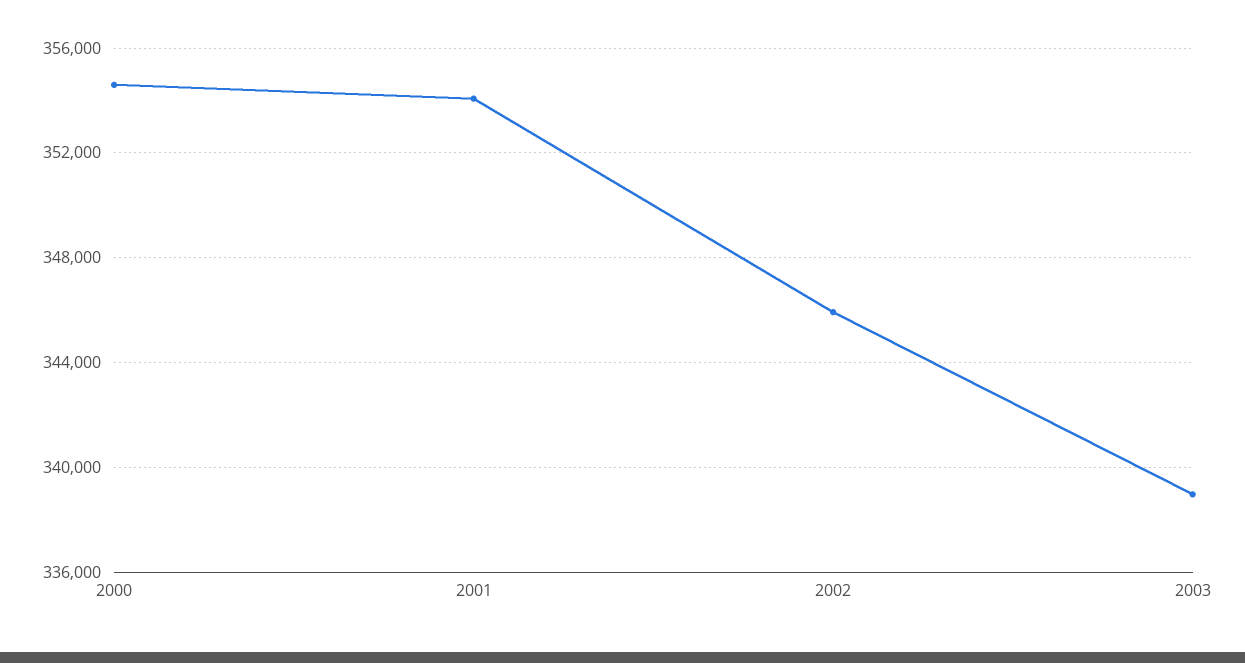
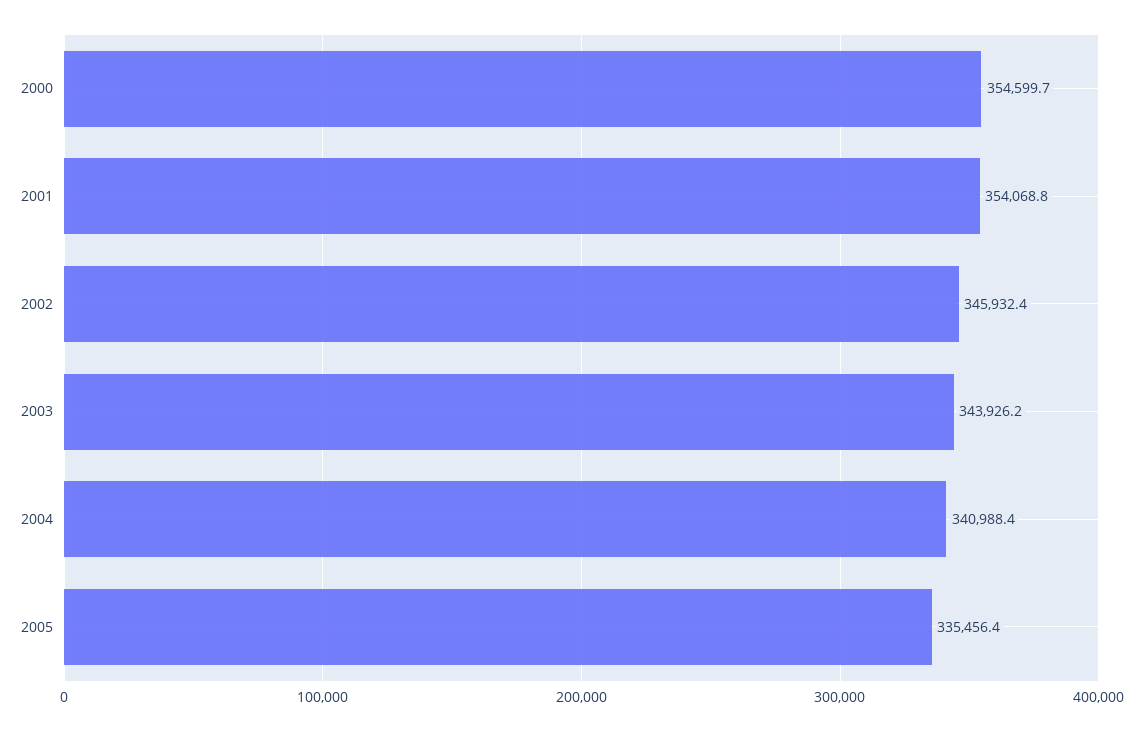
2003: 339000 -> 343926.2
2004: none -> 340988.4
2005: none -> 335456.4

